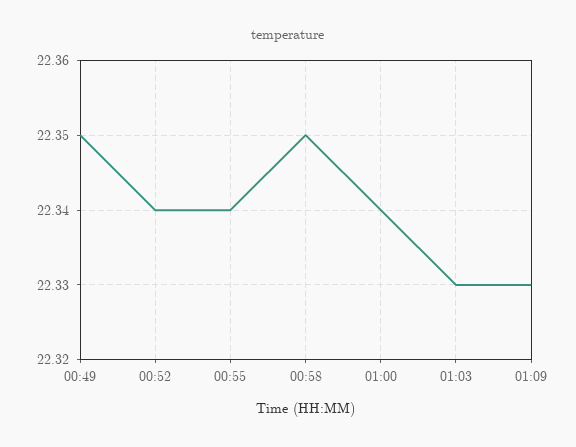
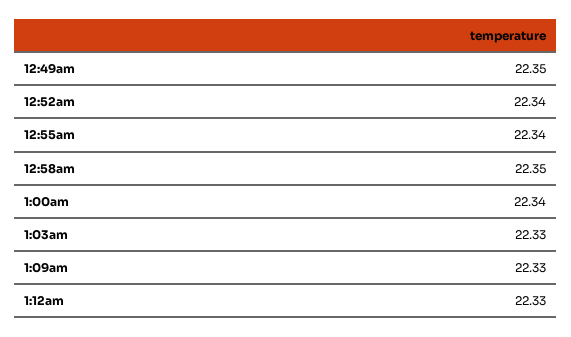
1:12am: none -> 22.33

